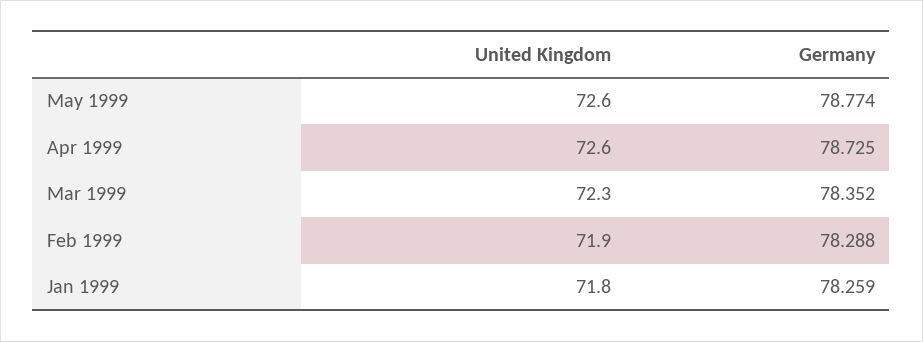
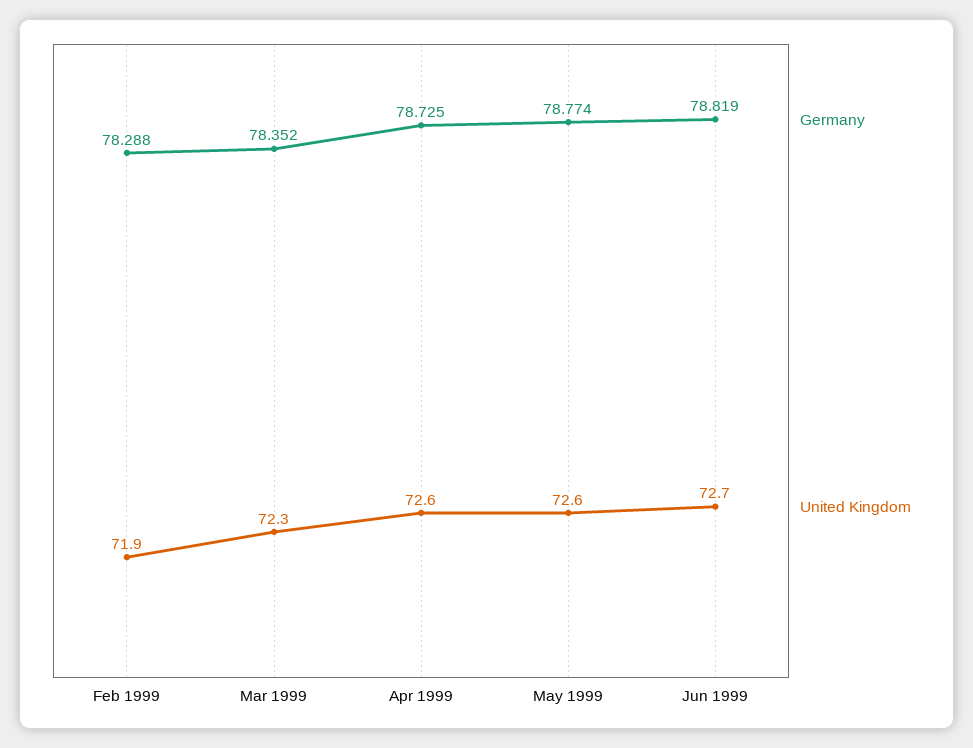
United Kingdom, Jan 1999: 71.8 -> none
Germany, Jan 1999: 78.259 -> none
Germany, Jun 1999: none -> 78.819
United Kingdom, Jun 1999: none -> 72.7

